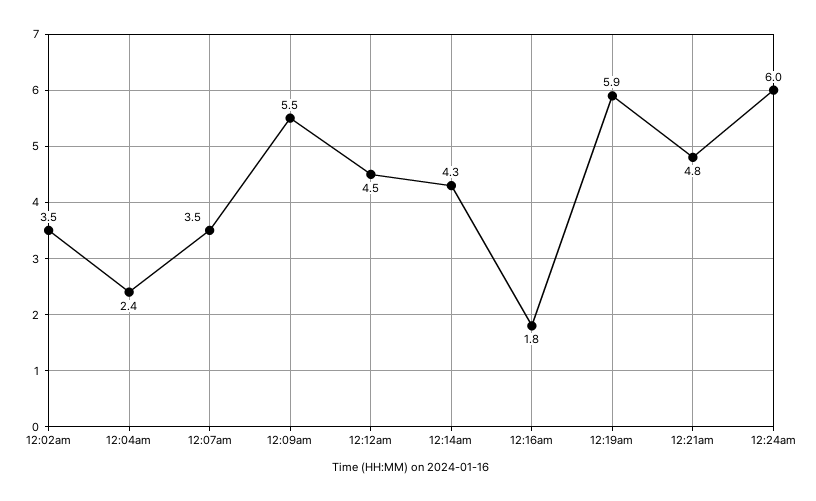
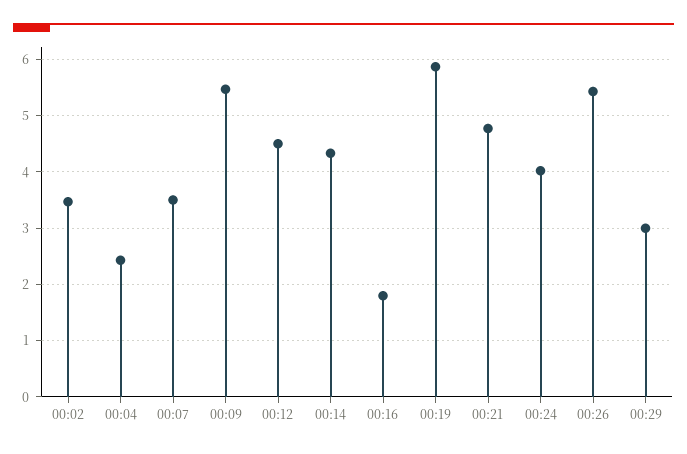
12:24am: 6 -> 4
00:26: none -> 5.4
00:29: none -> 3

